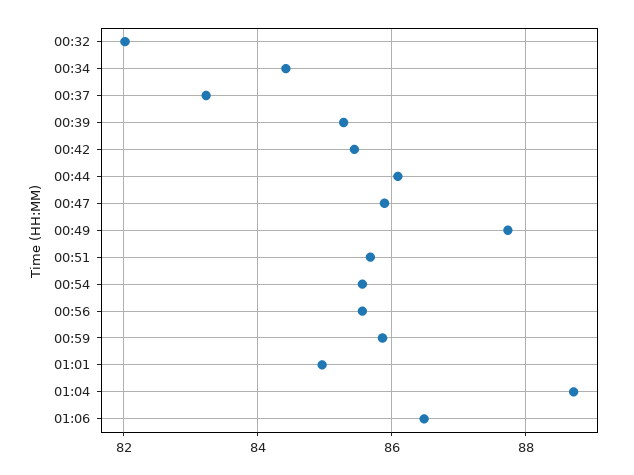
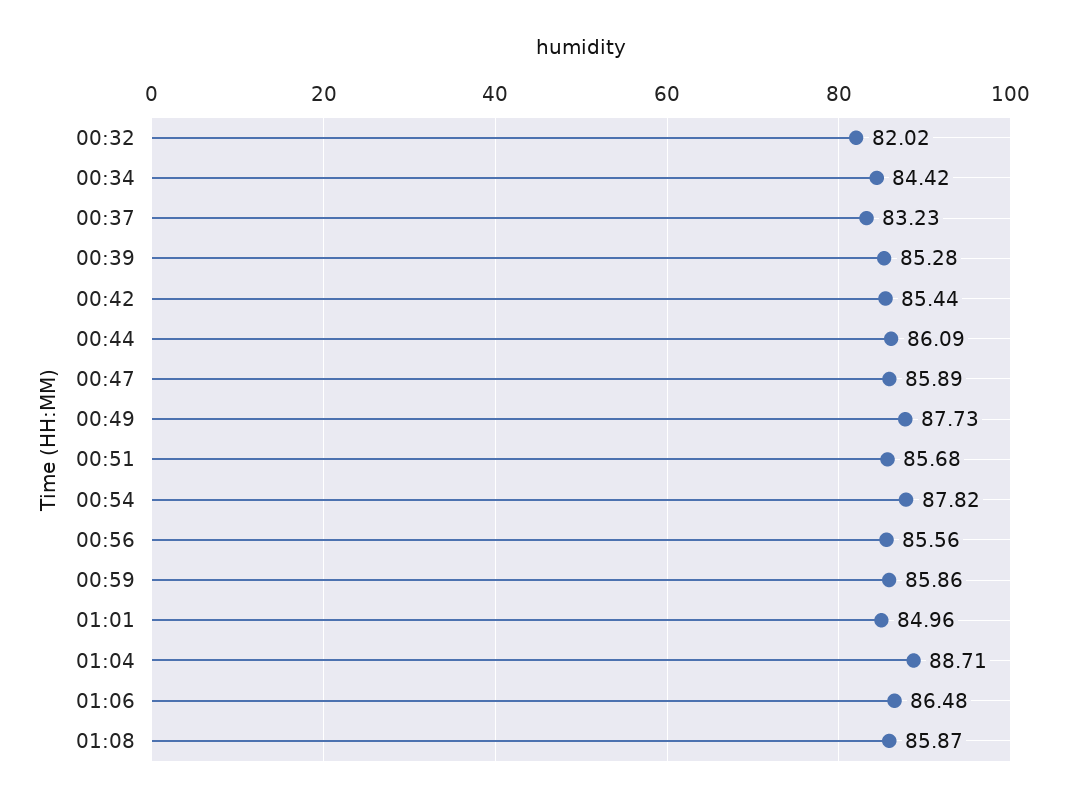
00:54: 85.6 -> 87.82
01:08: none -> 85.87

